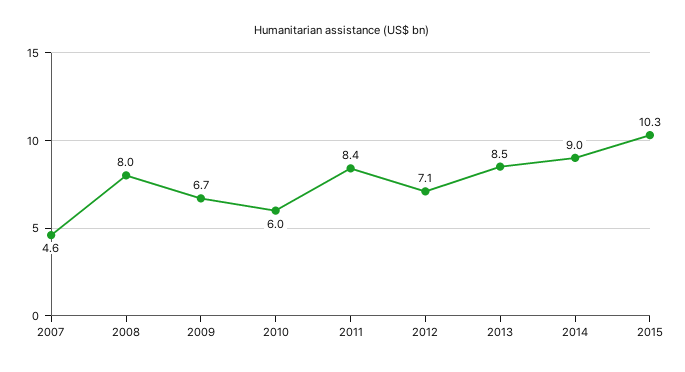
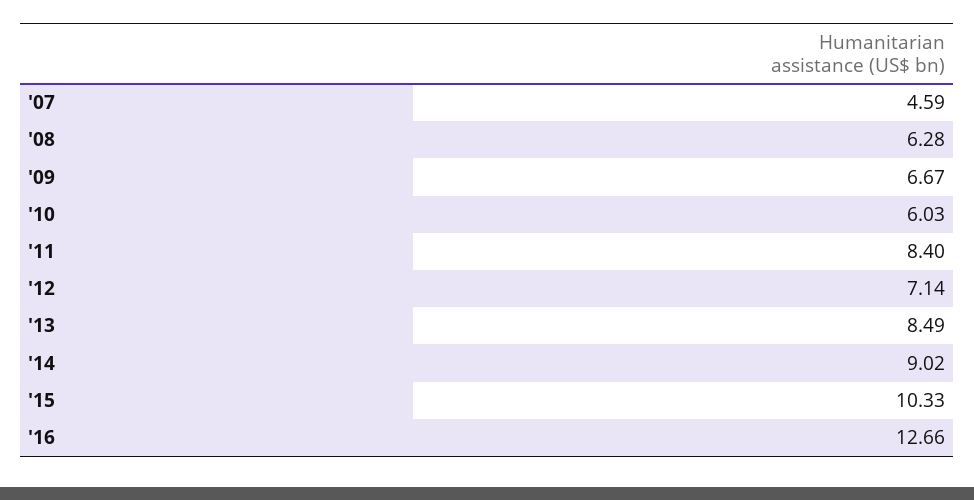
2008: 8 -> 6.28
'16: none -> 12.66

